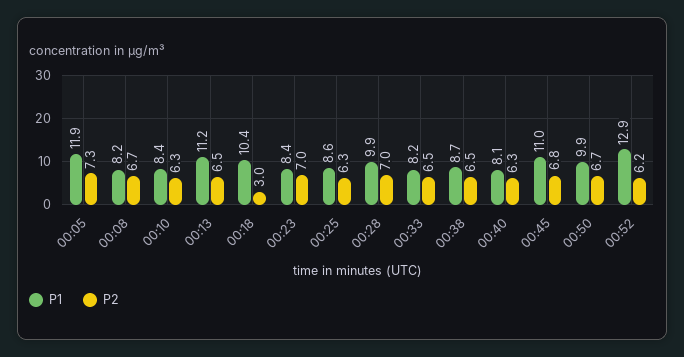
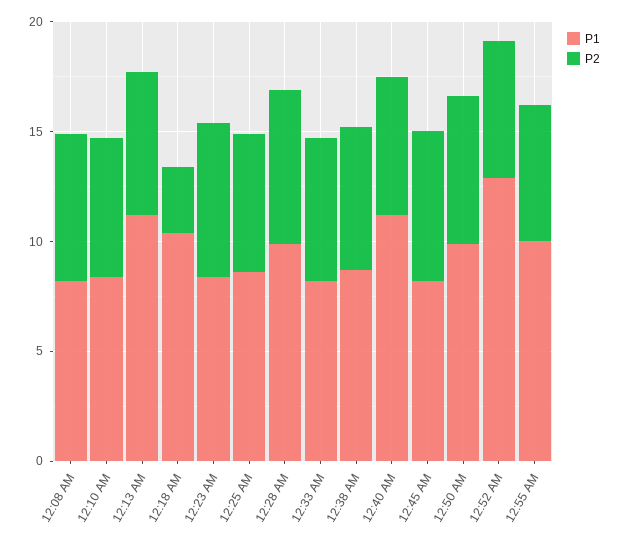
P1, 00:05: 11.9 -> none
P2, 00:05: 7.3 -> none
P1, 00:40: 8.1 -> 11
P1, 00:45: 11 -> 8
P1, 12:55 AM: none -> 10
P2, 12:55 AM: none -> 6

